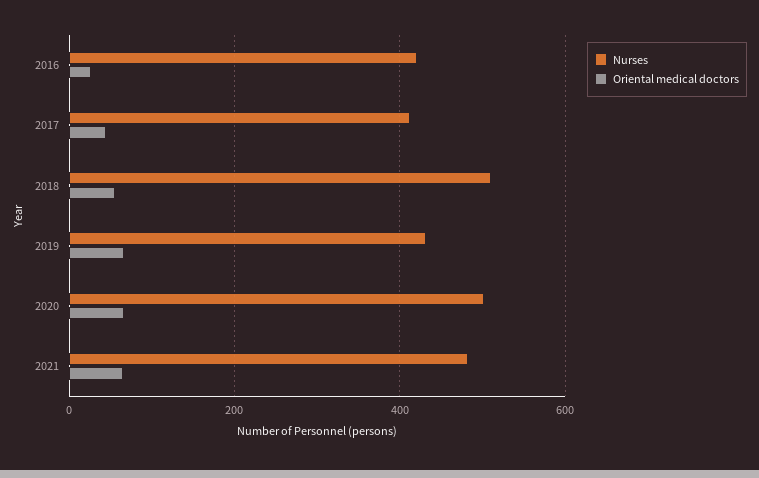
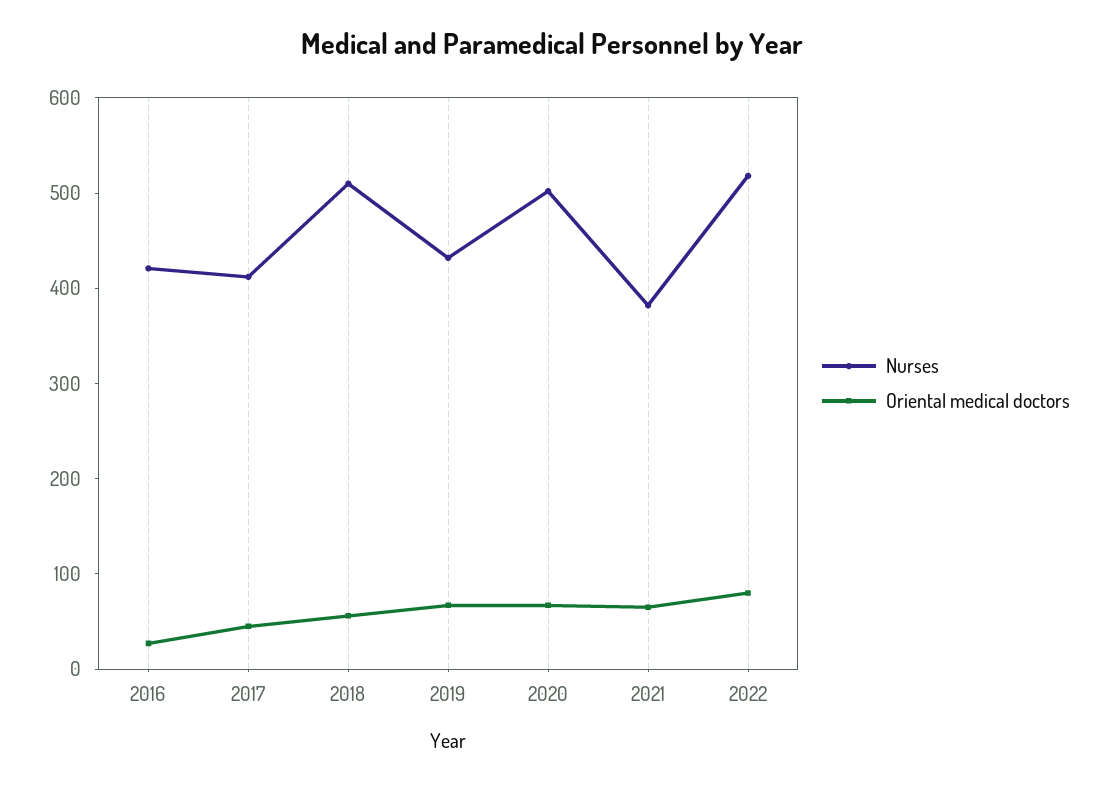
Nurses, 2021: 480 -> 380
Nurses, 2022: none -> 520
Oriental medical doctors, 2022: none -> 80

